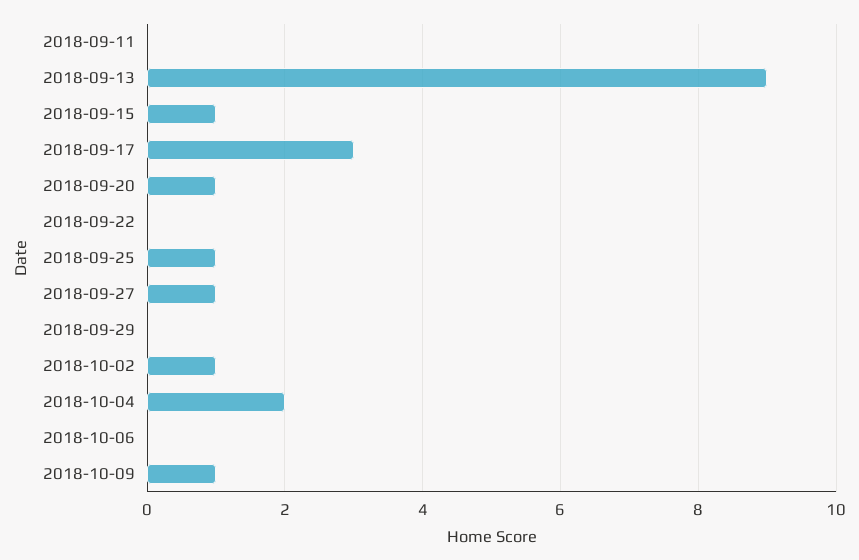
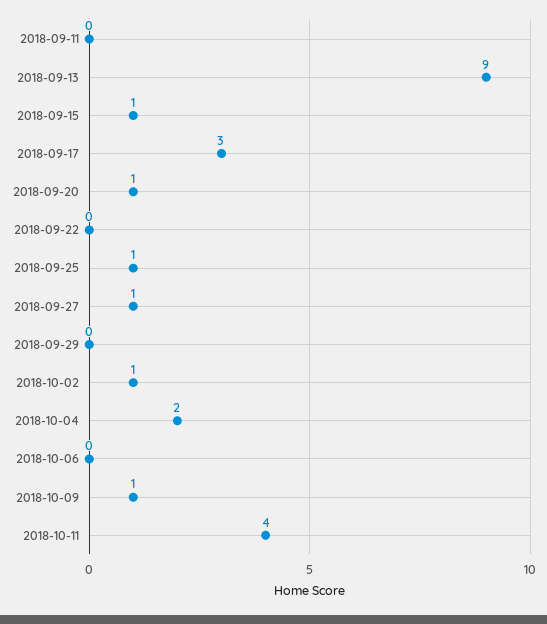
2018-10-11: none -> 4

